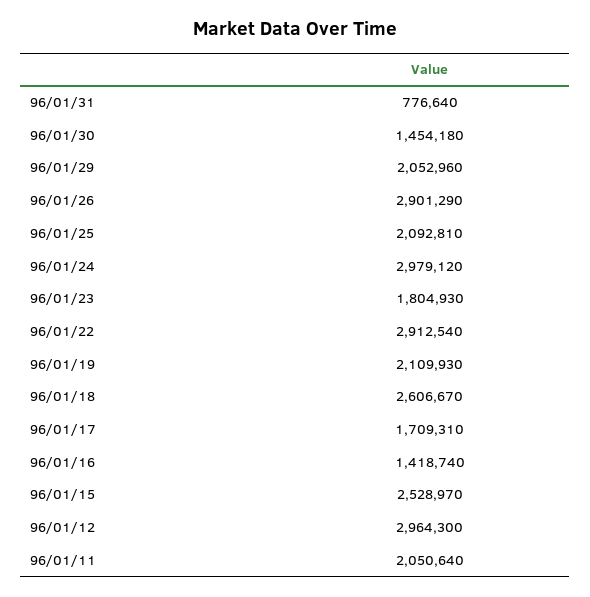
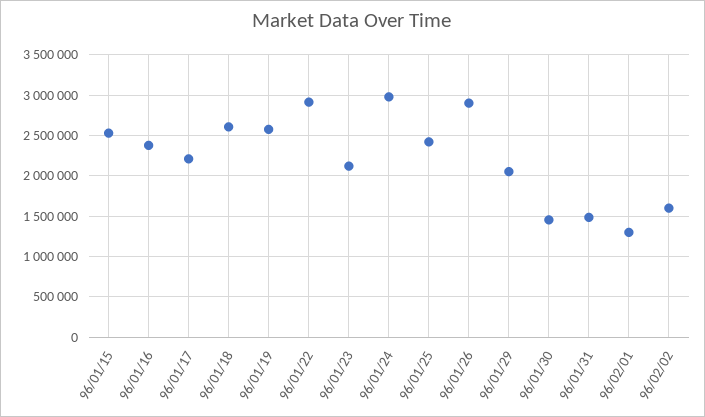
96/01/31: 776640 -> 1500000
96/01/25: 2092810 -> 2400000
96/01/23: 1804930 -> 2100000
96/01/19: 2109930 -> 2600000
96/01/17: 1709310 -> 2200000
96/01/16: 1418740 -> 2400000
96/01/12: 2964300 -> none
96/01/11: 2050640 -> none
96/02/01: none -> 1300000
96/02/02: none -> 1600000

